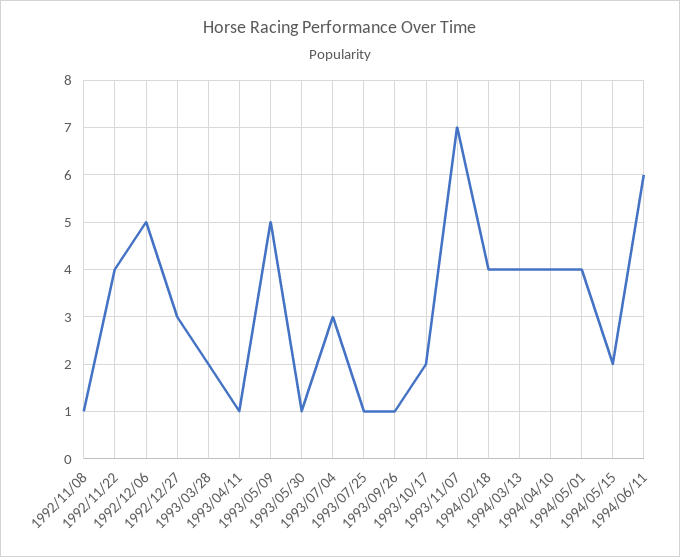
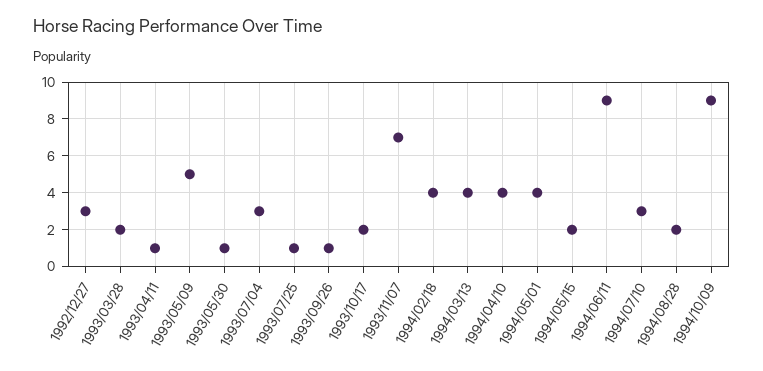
1992/11/08: 1 -> none
1992/11/22: 4 -> none
1992/12/06: 5 -> none
1994/06/11: 6 -> 9
1994/07/10: none -> 3
1994/08/28: none -> 2
1994/10/09: none -> 9

